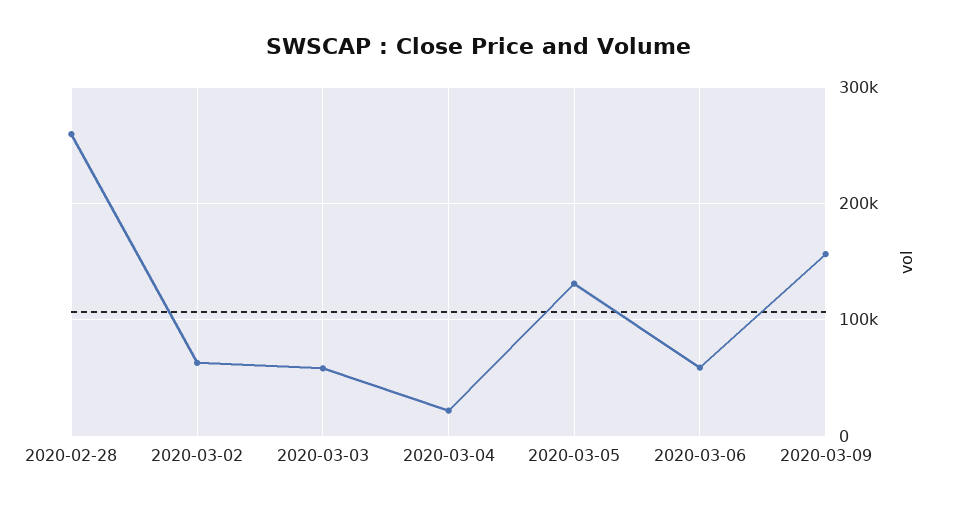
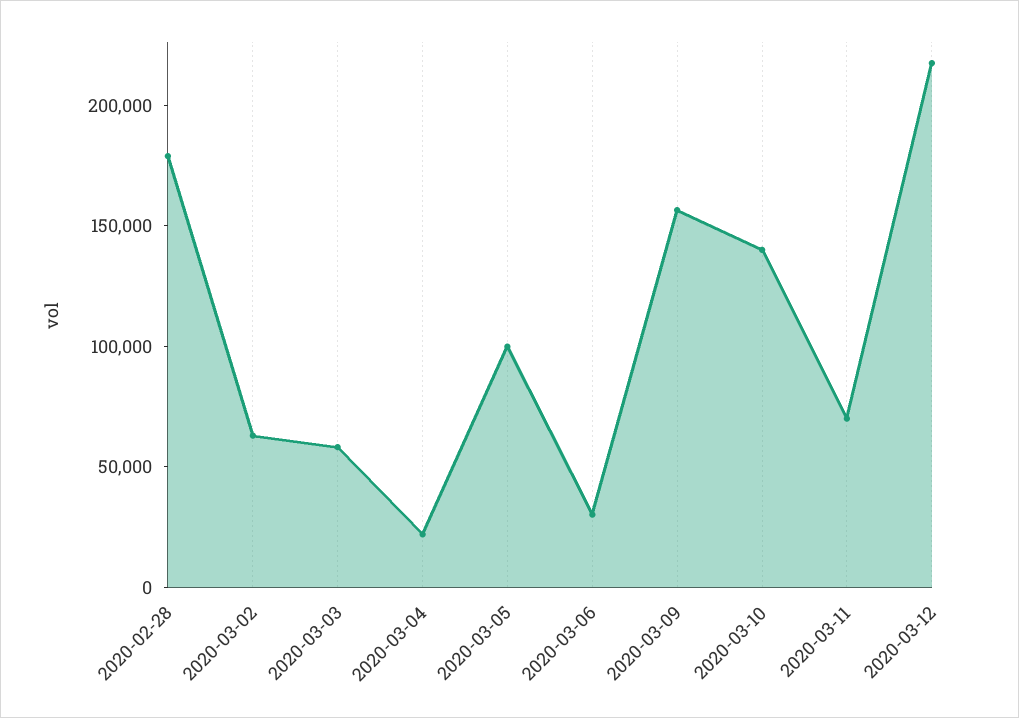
2020-02-28: 260000 -> 180000
2020-03-05: 130000 -> 100000
2020-03-06: 60000 -> 30000
2020-03-10: none -> 140000
2020-03-11: none -> 70000
2020-03-12: none -> 220000

